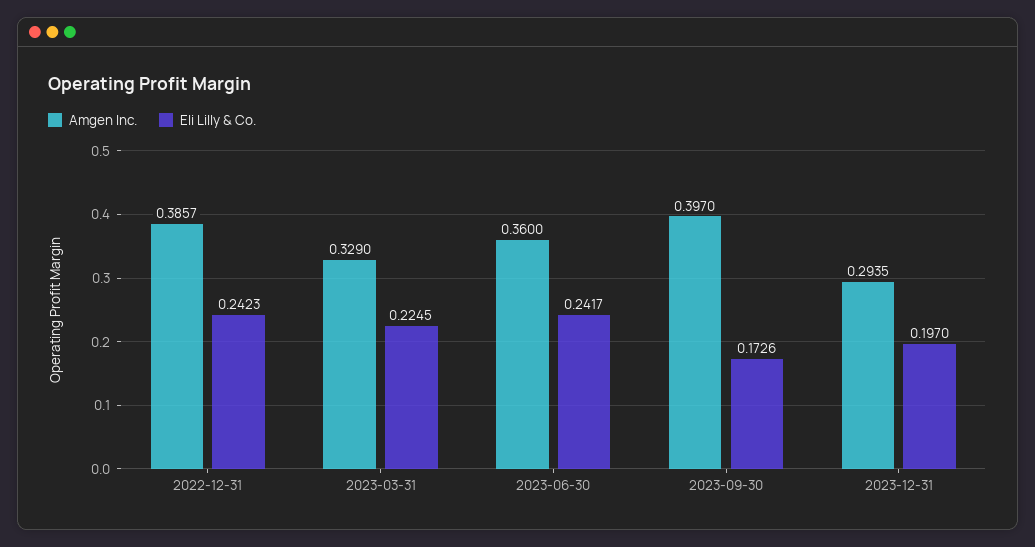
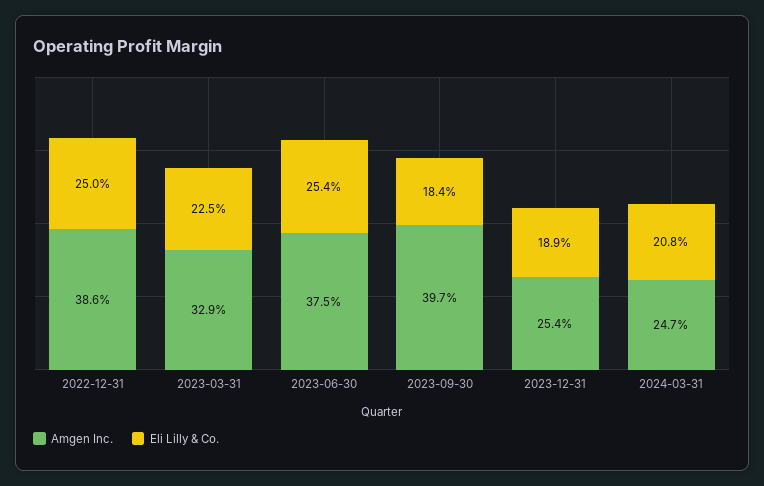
Eli Lilly & Co., 2022-12-31: 0.2423 -> 0.25
Amgen Inc., 2023-06-30: 0.36 -> 0.375
Eli Lilly & Co., 2023-06-30: 0.2417 -> 0.254
Eli Lilly & Co., 2023-09-30: 0.1726 -> 0.184
Amgen Inc., 2023-12-31: 0.2935 -> 0.254
Eli Lilly & Co., 2023-12-31: 0.197 -> 0.189
Amgen Inc., 2024-03-31: none -> 0.247
Eli Lilly & Co., 2024-03-31: none -> 0.208

